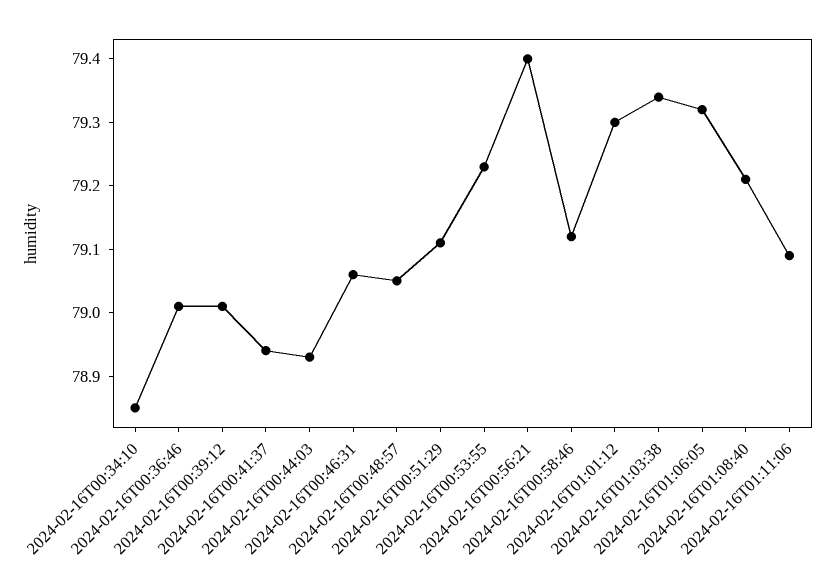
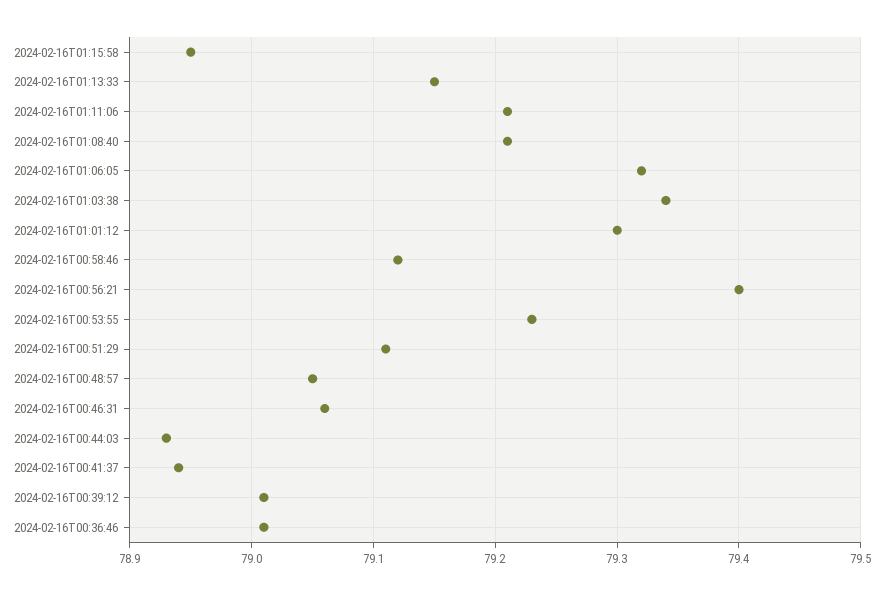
2024-02-16T00:34:10: 78.85 -> none
2024-02-16T01:11:06: 79.1 -> 79.21
2024-02-16T01:15:58: none -> 78.95
2024-02-16T01:13:33: none -> 79.15

